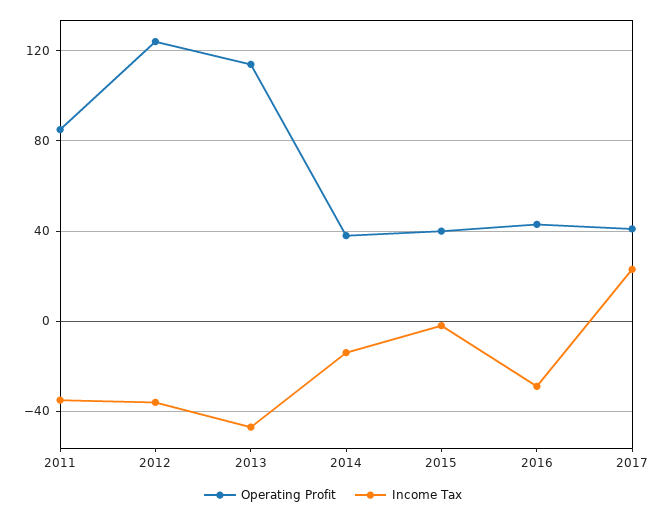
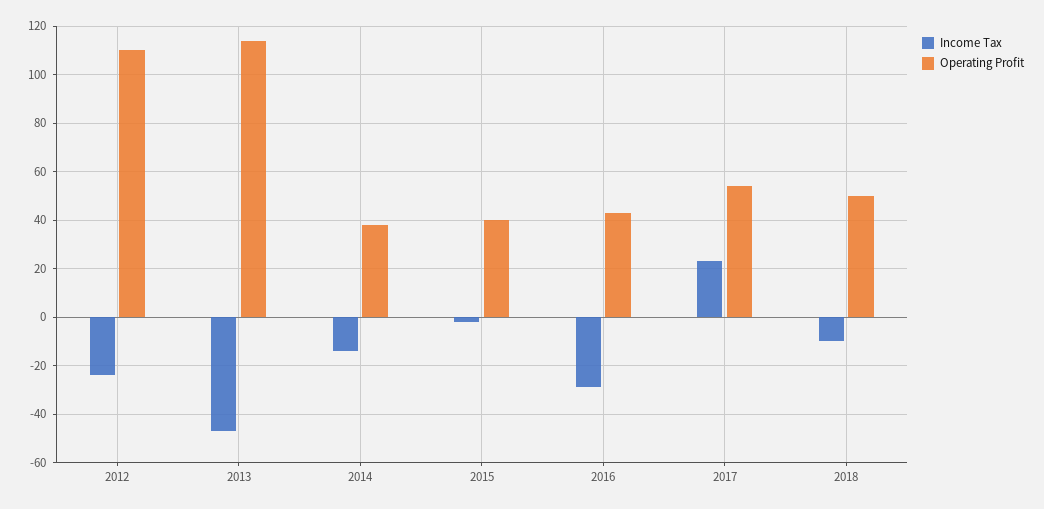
Operating Profit, 2011: 85 -> none
Income Tax, 2011: -35 -> none
Operating Profit, 2012: 125 -> 110
Income Tax, 2012: -35 -> -25
Operating Profit, 2017: 40 -> 55
Income Tax, 2018: none -> -10
Operating Profit, 2018: none -> 50

